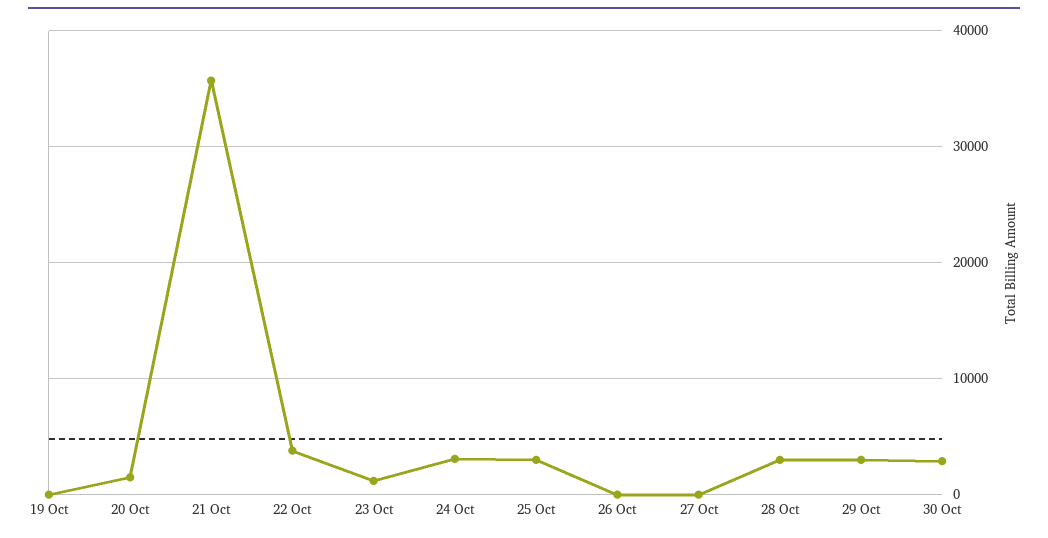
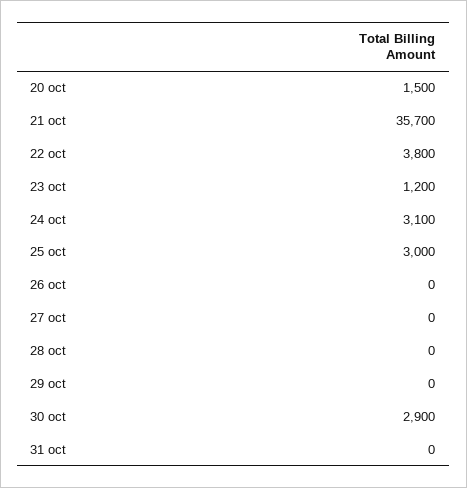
19 Oct: 0 -> none
28 Oct: 3000 -> 0
29 Oct: 3000 -> 0
31 oct: none -> 0

